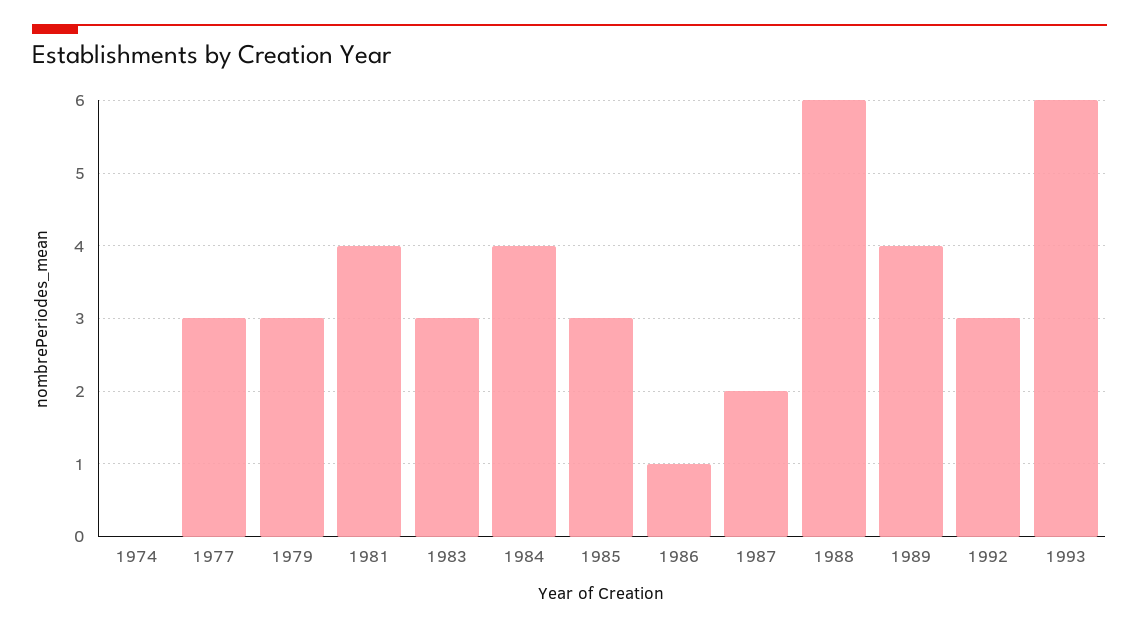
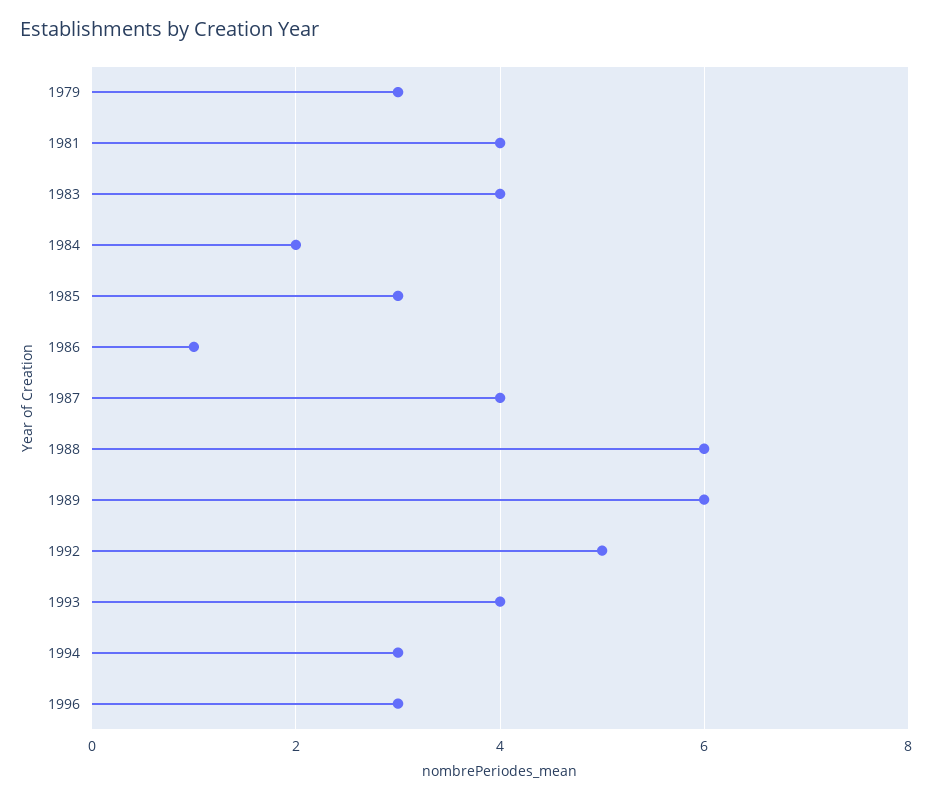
1974: 0 -> none
1977: 3 -> none
1983: 3 -> 4
1984: 4 -> 2
1987: 2 -> 4
1989: 4 -> 6
1992: 3 -> 5
1993: 6 -> 4
1994: none -> 3
1996: none -> 3

